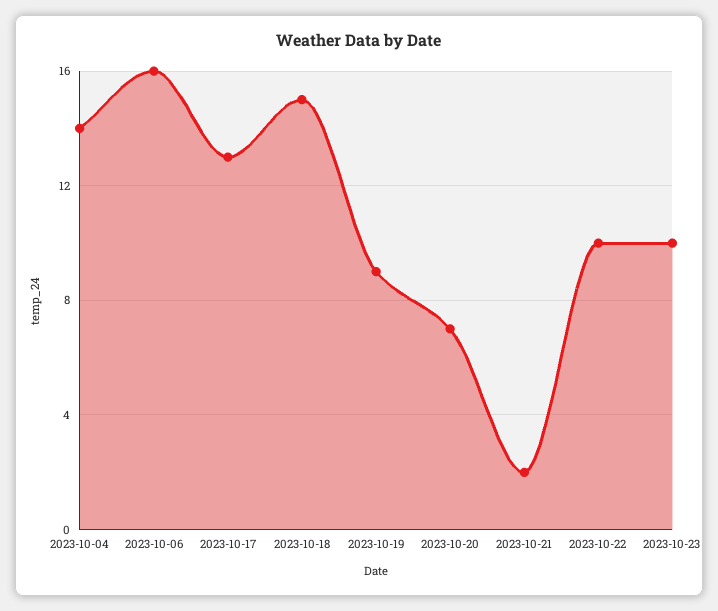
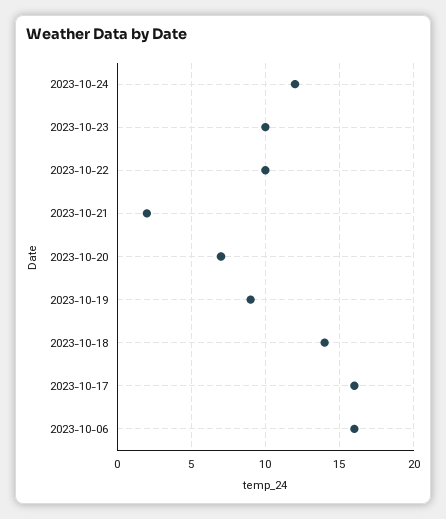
2023-10-04: 14 -> none
2023-10-17: 13 -> 16
2023-10-18: 15 -> 14
2023-10-24: none -> 12

